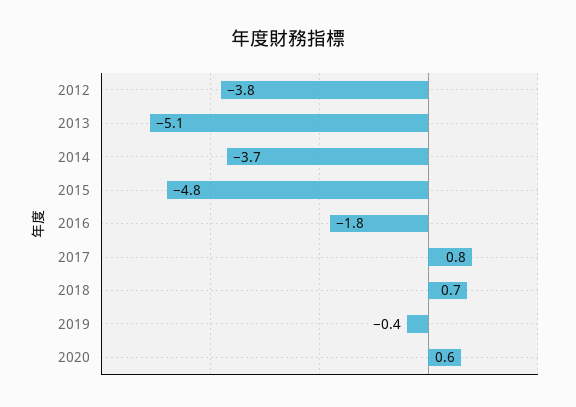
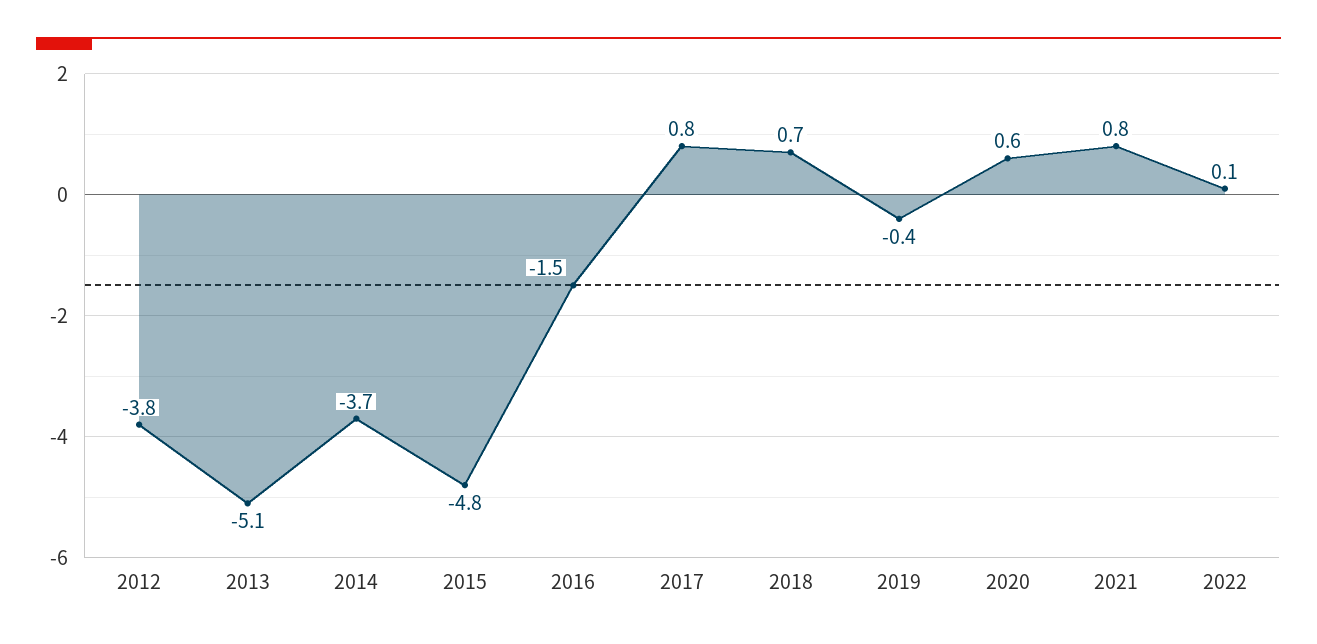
2016: -1.8 -> -1.5
2021: none -> 0.8
2022: none -> 0.1

